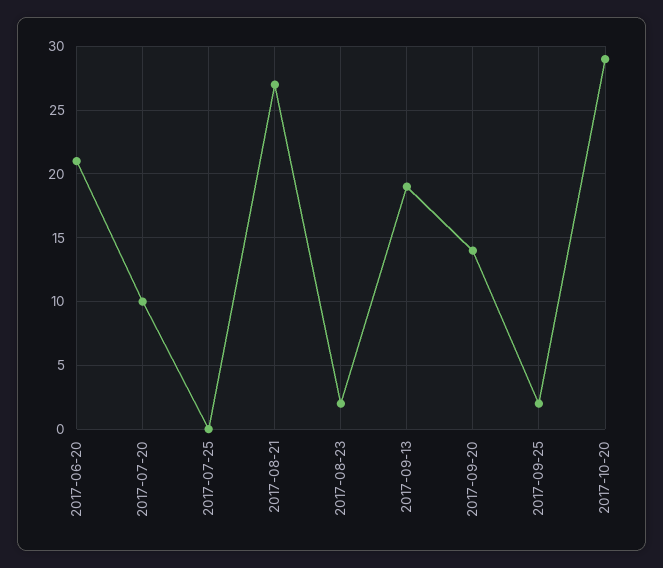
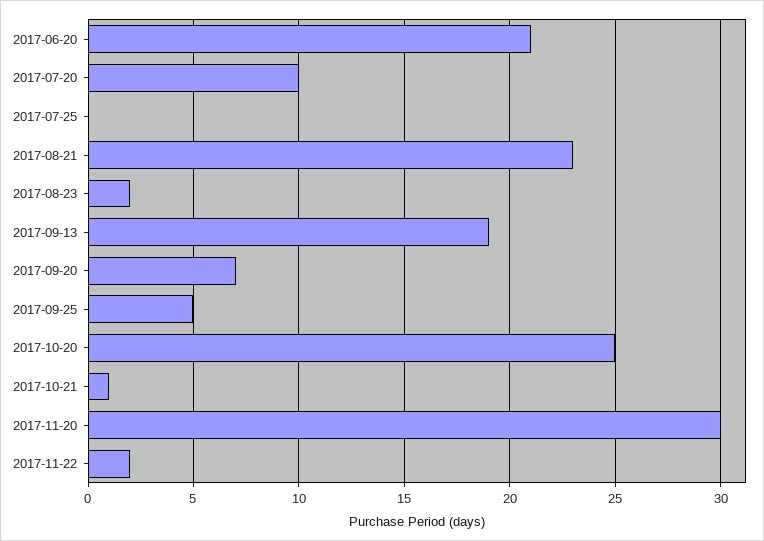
2017-08-21: 27 -> 23
2017-09-20: 14 -> 7
2017-09-25: 2 -> 5
2017-10-20: 29 -> 25
2017-10-21: none -> 1
2017-11-20: none -> 30
2017-11-22: none -> 2

